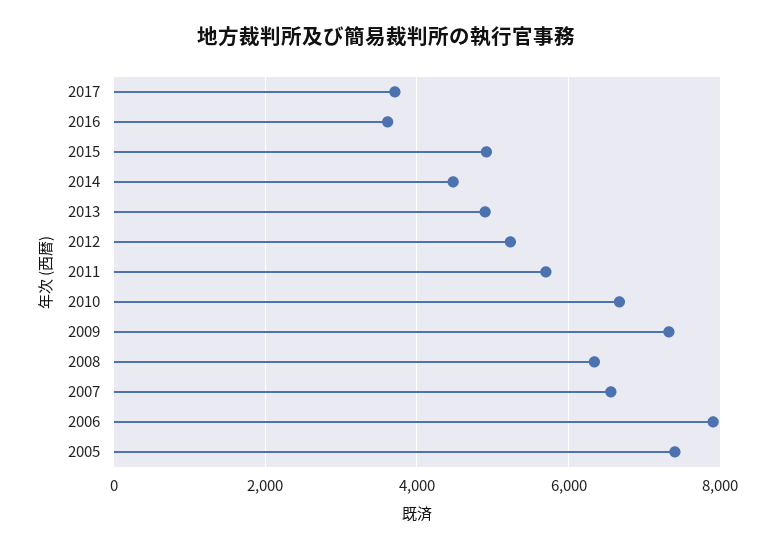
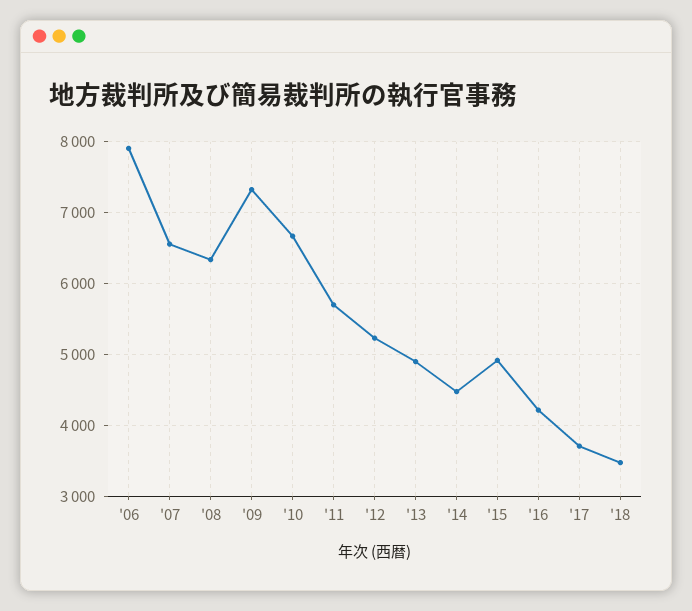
2016: 3600 -> 4200
2005: 7400 -> none
'18: none -> 3500

